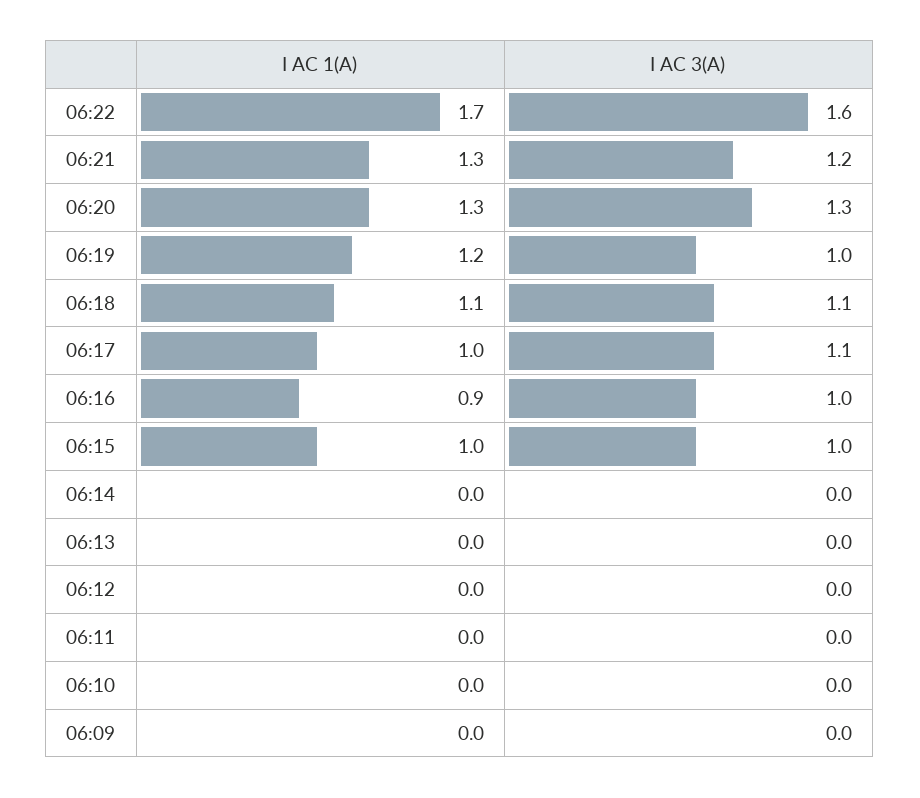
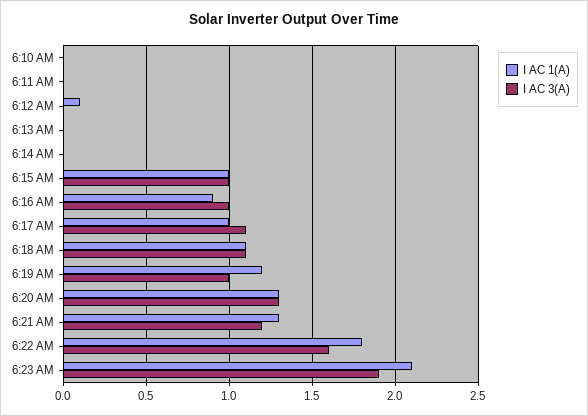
I AC 1(A), 06:22: 1.7 -> 1.8
I AC 1(A), 06:12: 0 -> 0.1
I AC 1(A), 06:09: 0 -> none
I AC 3(A), 06:09: 0 -> none
I AC 1(A), 6:23 AM: none -> 2.1
I AC 3(A), 6:23 AM: none -> 1.9

